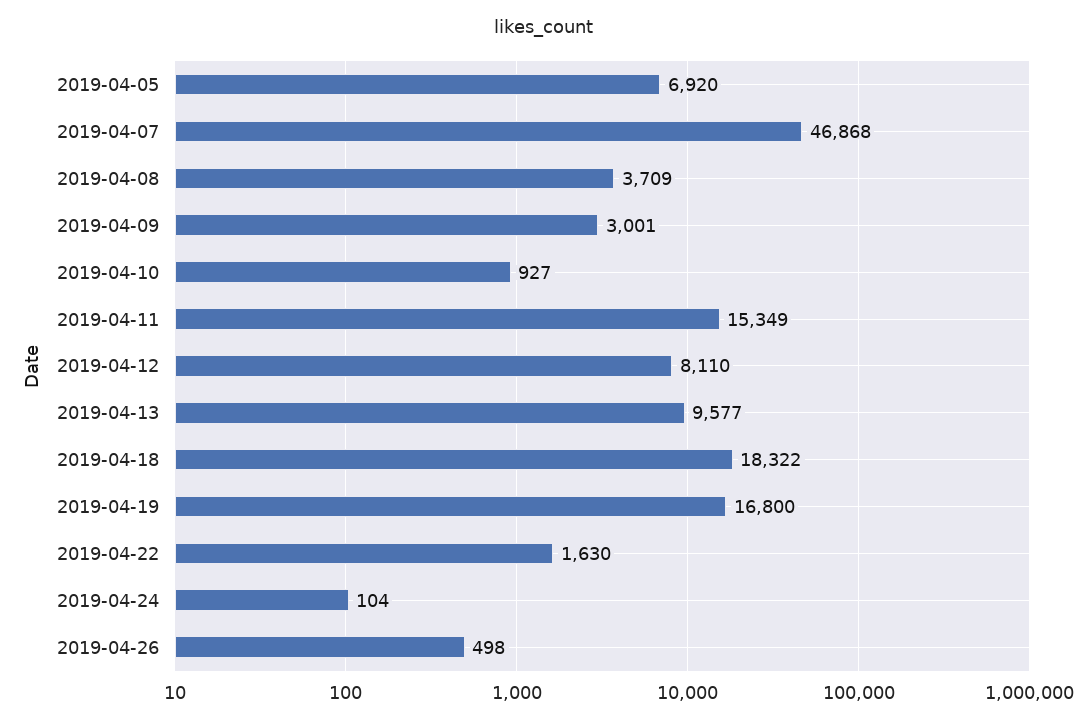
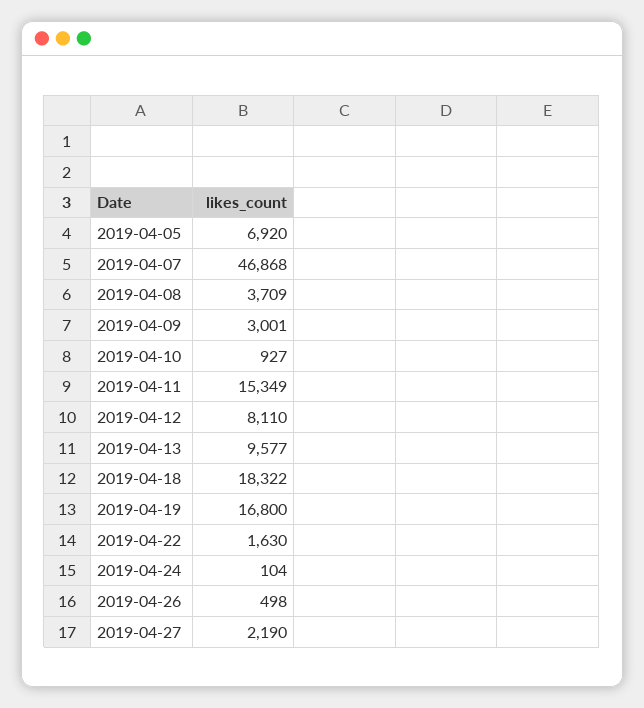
2019-04-27: none -> 2190

